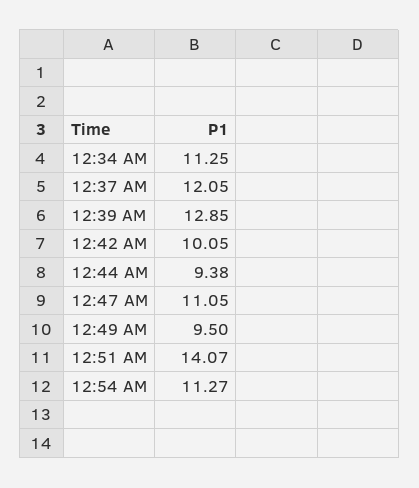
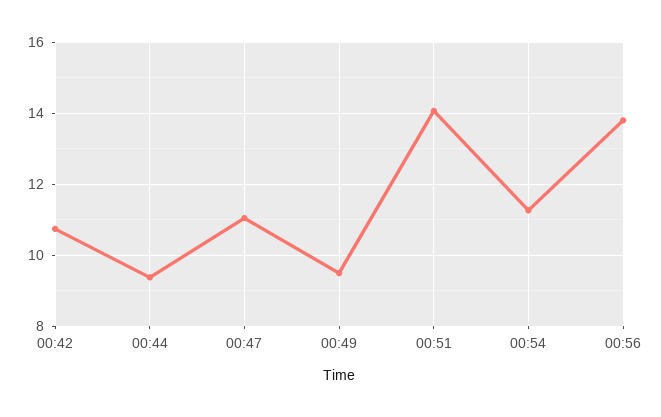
12:34 AM: 11.25 -> none
12:37 AM: 12.05 -> none
12:39 AM: 12.85 -> none
12:42 AM: 10.05 -> 10.8
00:56: none -> 13.8

